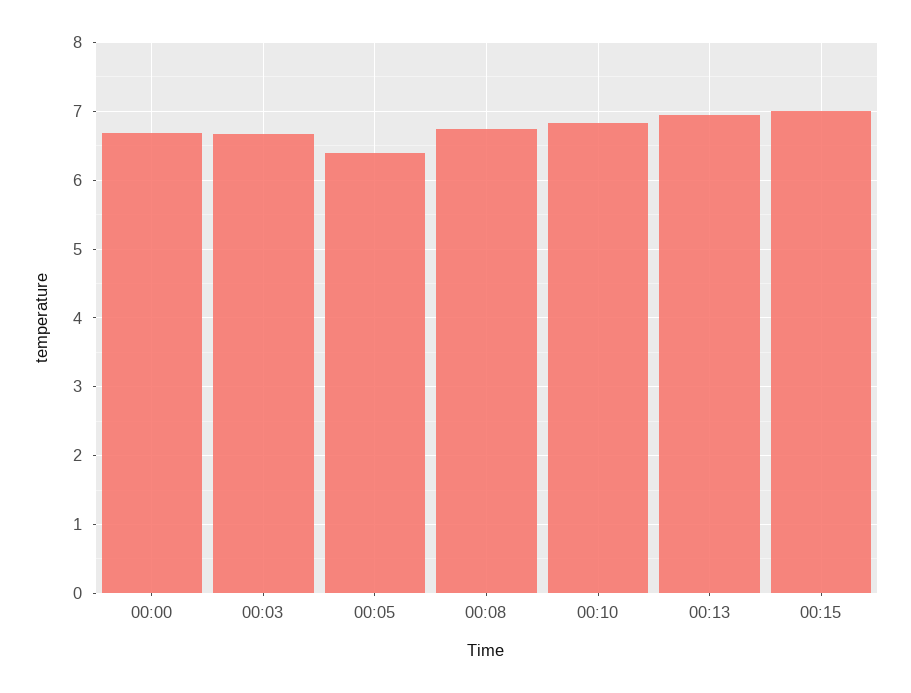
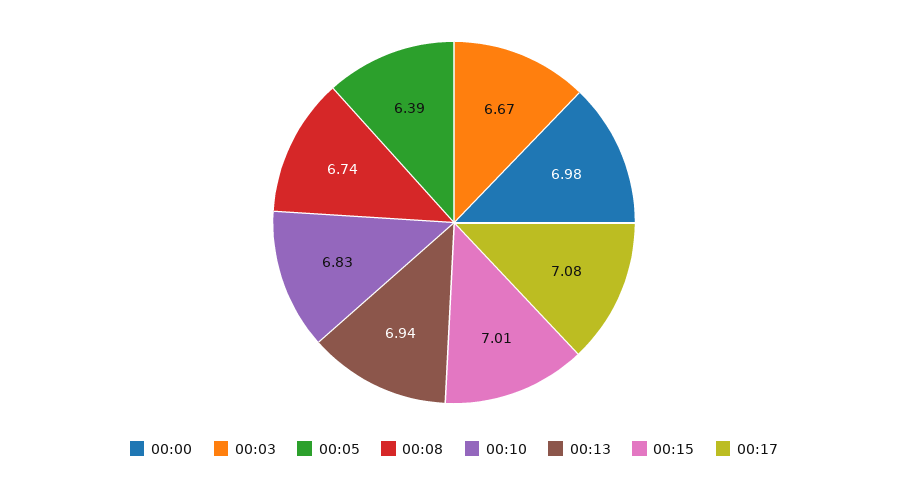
00:00: 6.7 -> 6.98
00:17: none -> 7.08

